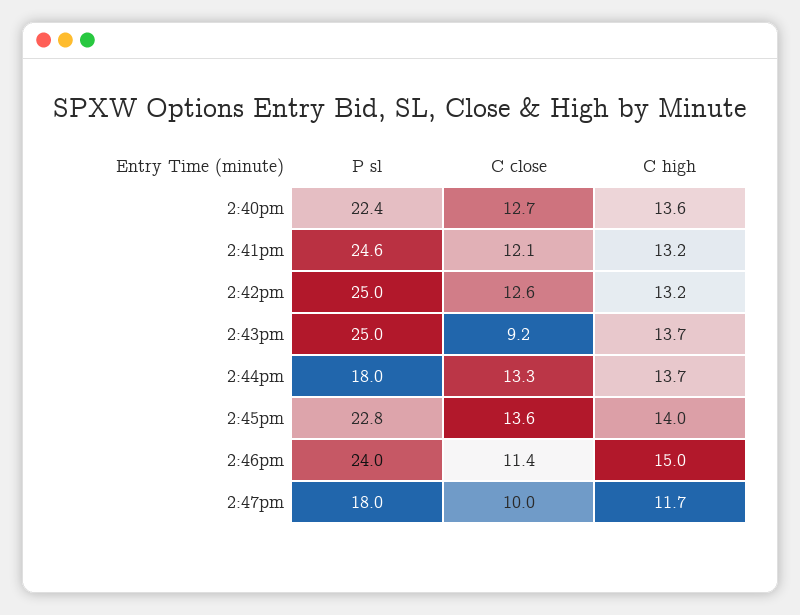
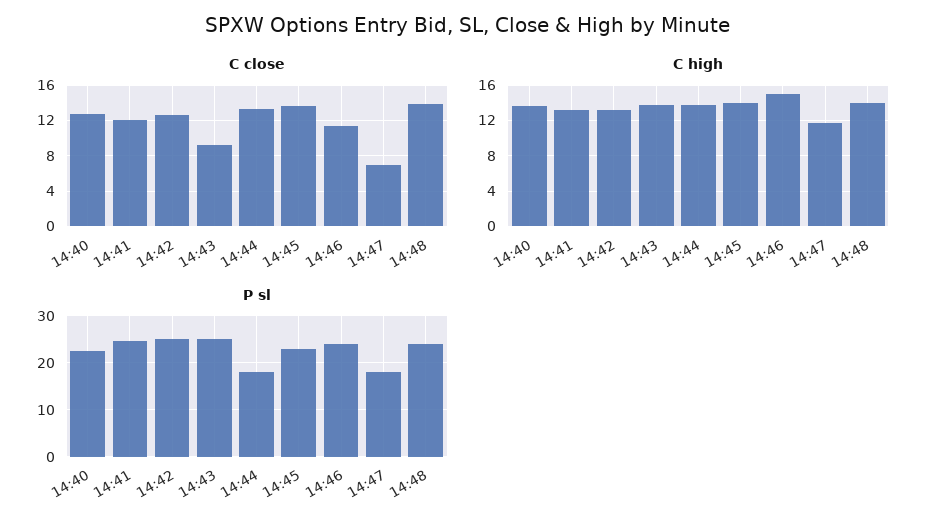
C close, 2:47pm: 10 -> 7
C close, 14:48: none -> 14
C high, 14:48: none -> 14
P sl, 14:48: none -> 24

